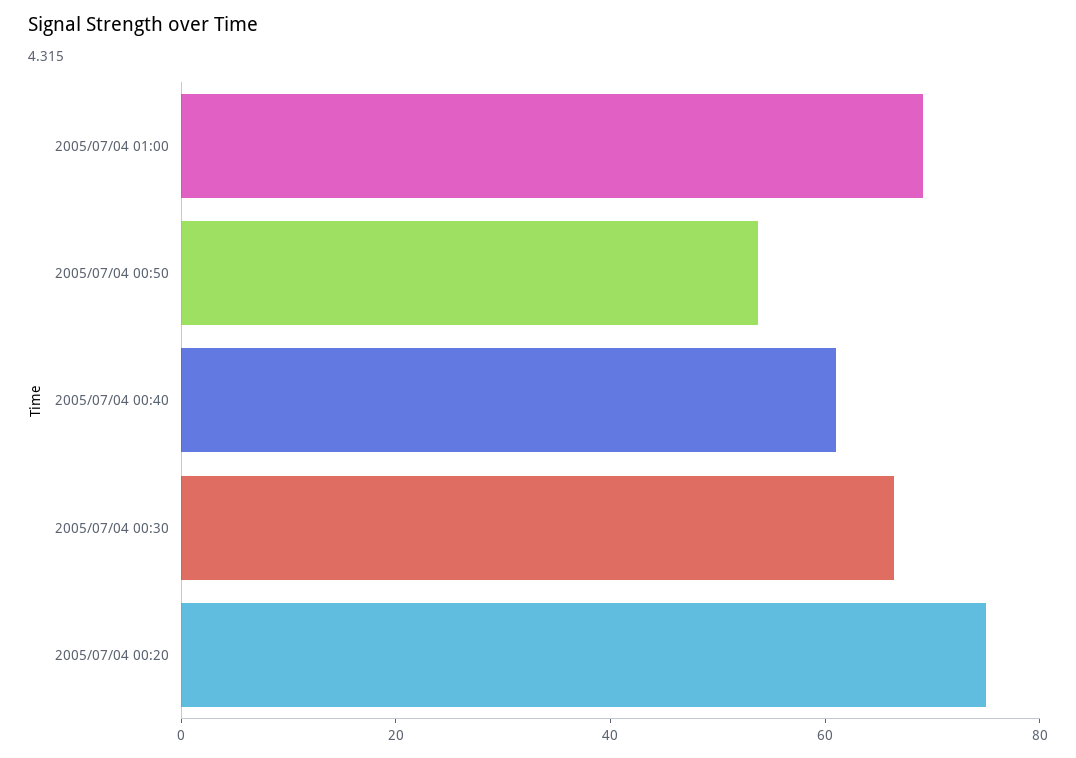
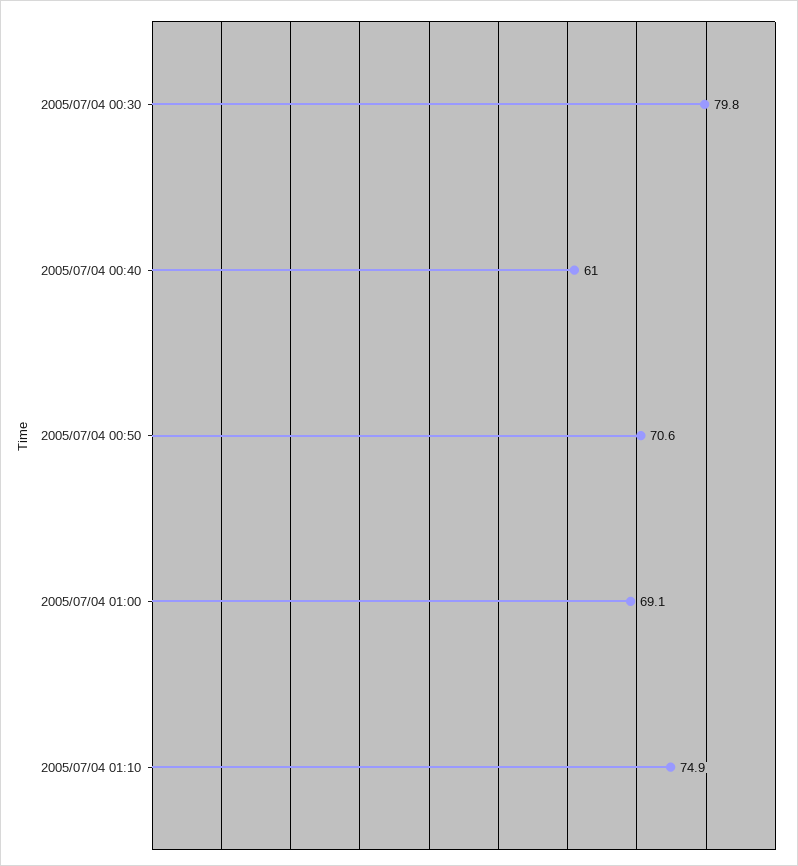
2005/07/04 00:50: 55 -> 70.6
2005/07/04 00:30: 65 -> 79.8
2005/07/04 00:20: 75 -> none
2005/07/04 01:10: none -> 74.9

